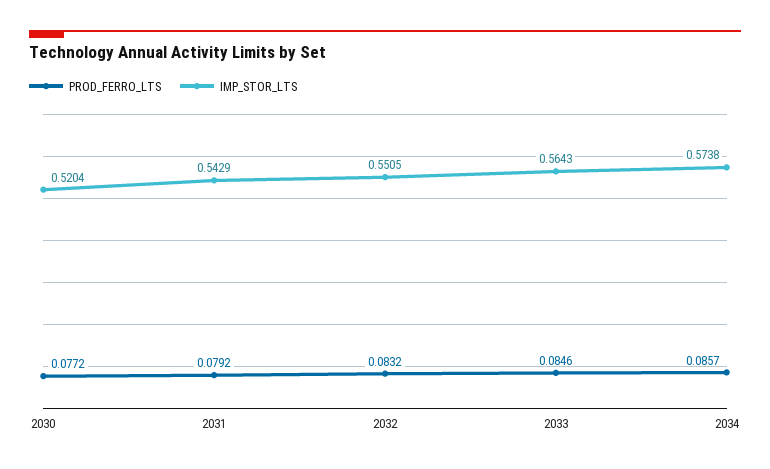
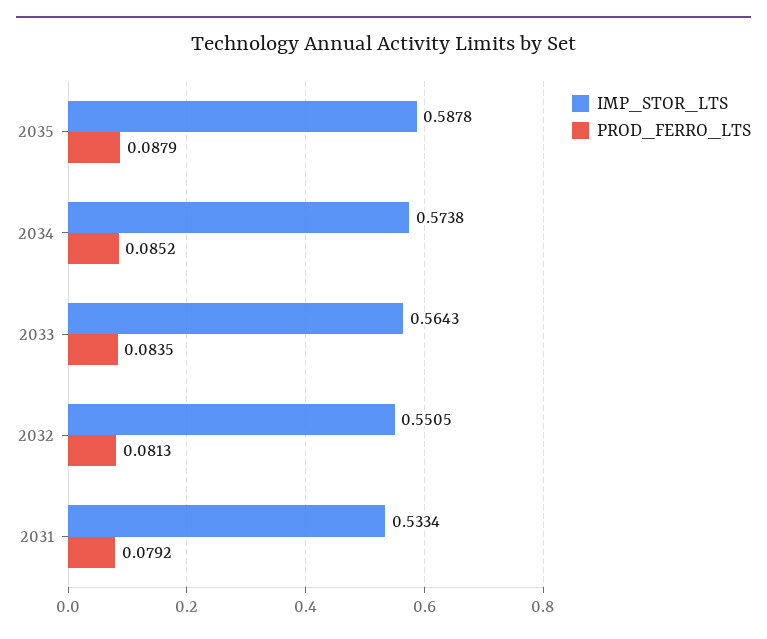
PROD_FERRO_LTS, 2030: 0.0772 -> none
IMP_STOR_LTS, 2030: 0.5204 -> none
IMP_STOR_LTS, 2031: 0.5429 -> 0.5334
PROD_FERRO_LTS, 2032: 0.0832 -> 0.0813
PROD_FERRO_LTS, 2033: 0.0846 -> 0.0835
PROD_FERRO_LTS, 2034: 0.0857 -> 0.0852
IMP_STOR_LTS, 2035: none -> 0.5878
PROD_FERRO_LTS, 2035: none -> 0.0879

